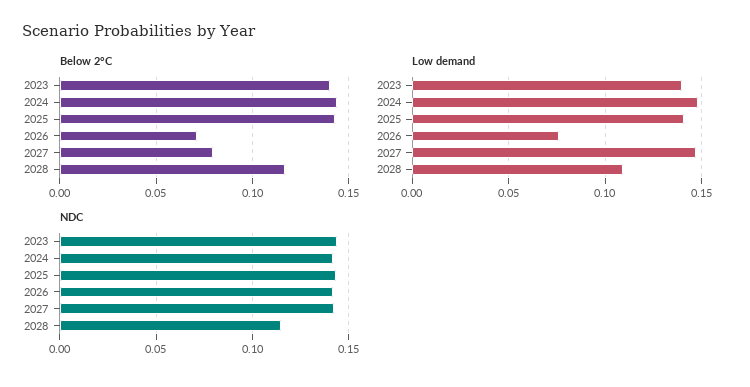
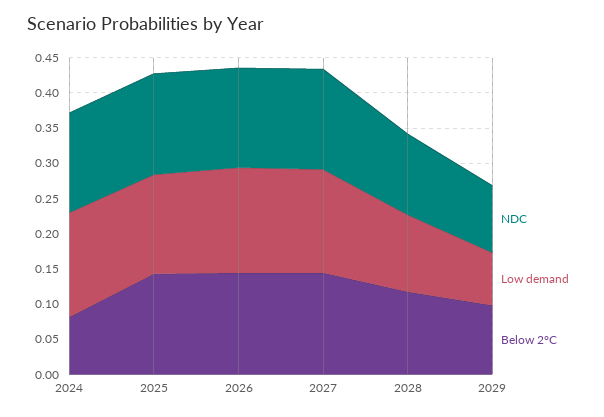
Below 2°C, 2023: 0.14 -> none
Below 2°C, 2024: 0.145 -> 0.075
Below 2°C, 2026: 0.07 -> 0.15
Below 2°C, 2027: 0.08 -> 0.15
Low demand, 2023: 0.14 -> none
Low demand, 2026: 0.075 -> 0.15
NDC, 2023: 0.145 -> none
NDC, 2029: none -> 0.1
Low demand, 2029: none -> 0.075
Below 2°C, 2029: none -> 0.1

